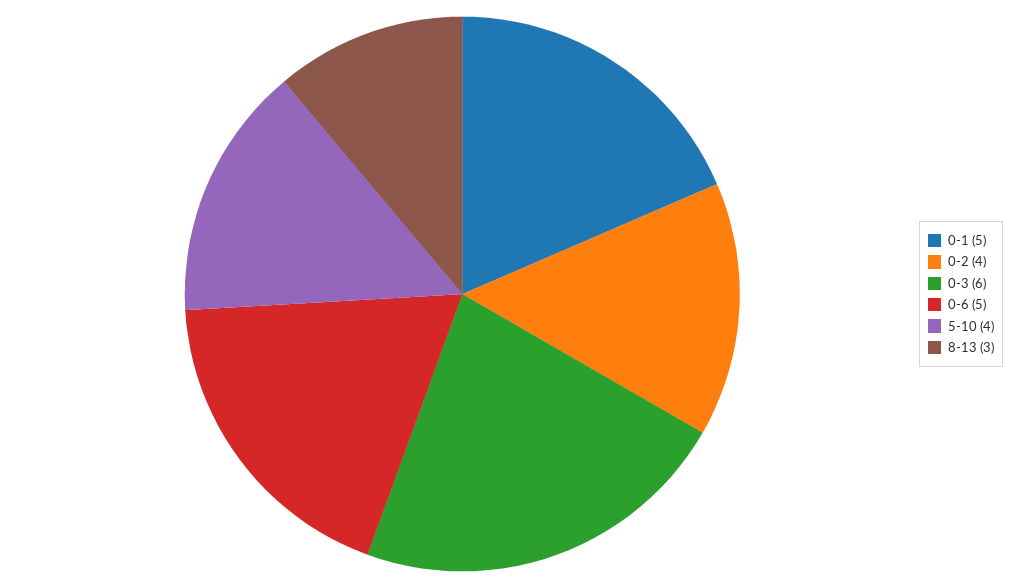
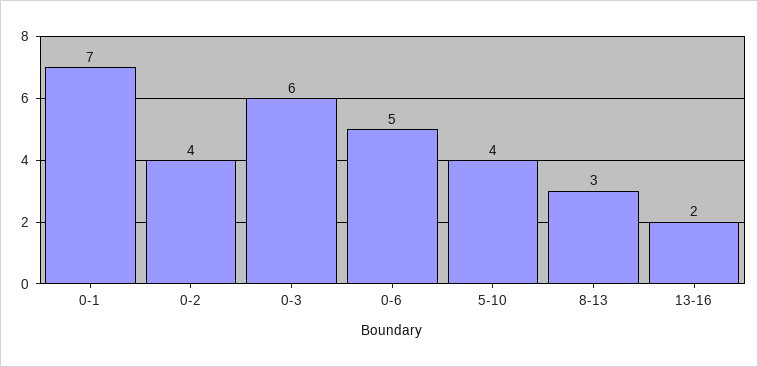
0-1: 5 -> 7
13-16: none -> 2

